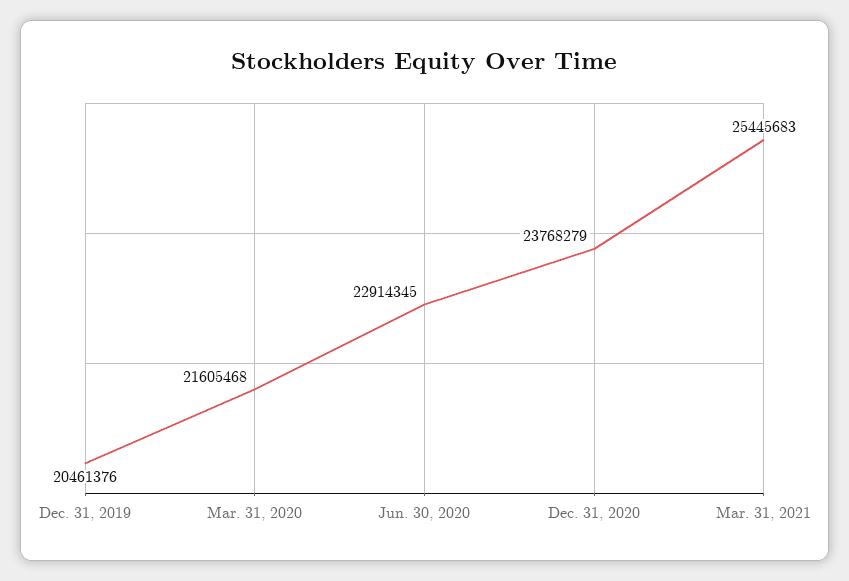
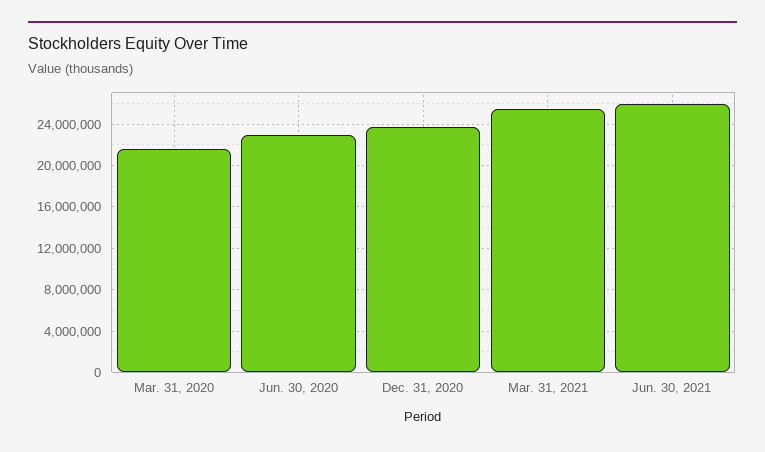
Dec. 31, 2019: 20461376 -> none
Jun. 30, 2021: none -> 26000000

